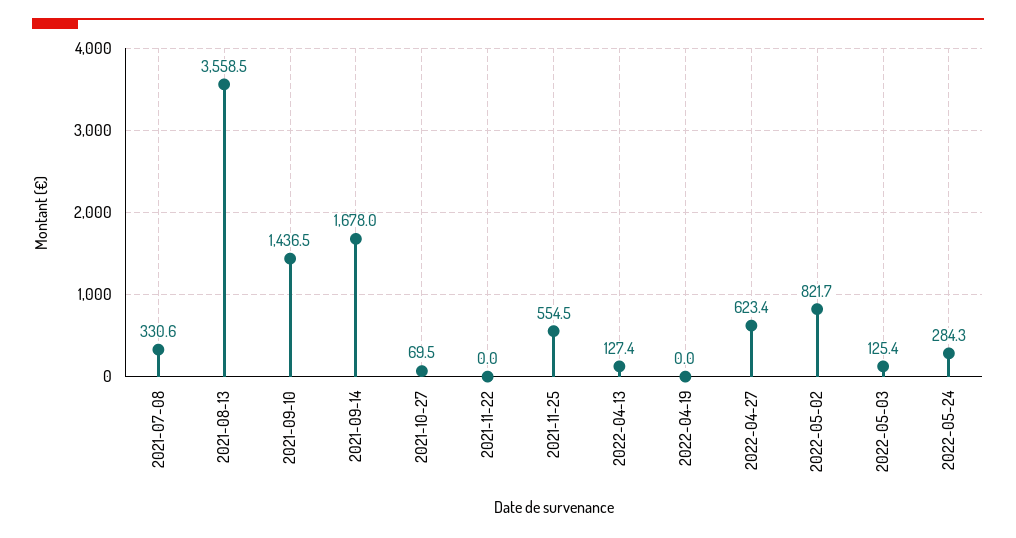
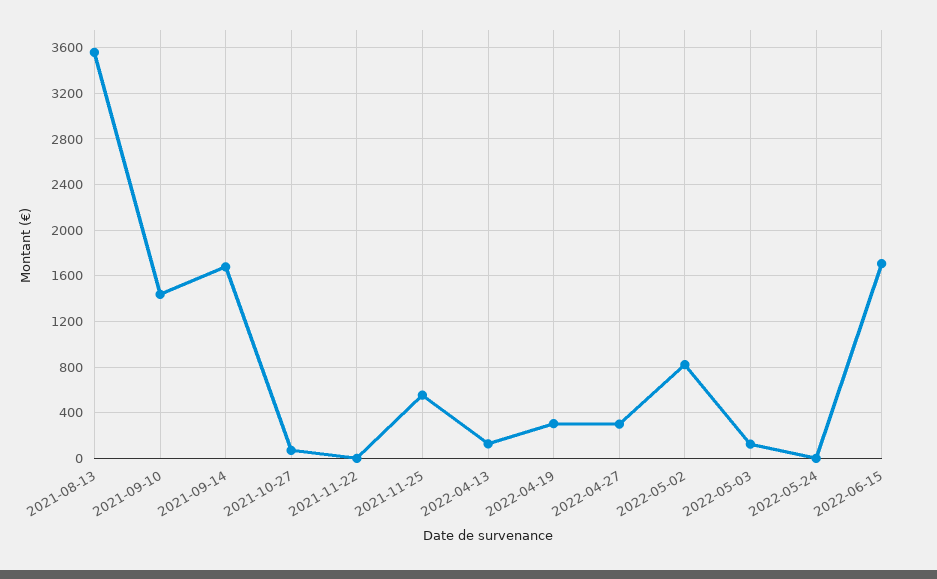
2021-07-08: 330.6 -> none
2022-04-19: 0 -> 300
2022-04-27: 623.4 -> 300
2022-05-24: 284.3 -> 0
2022-06-15: none -> 1700

